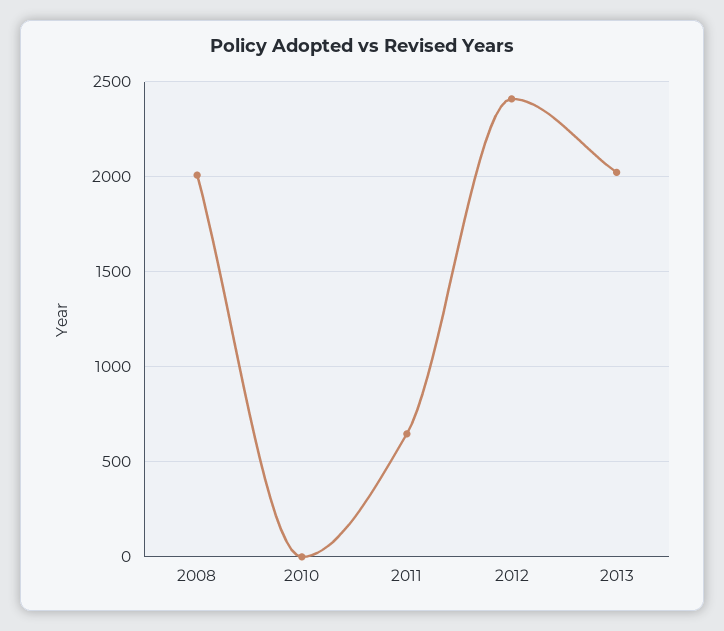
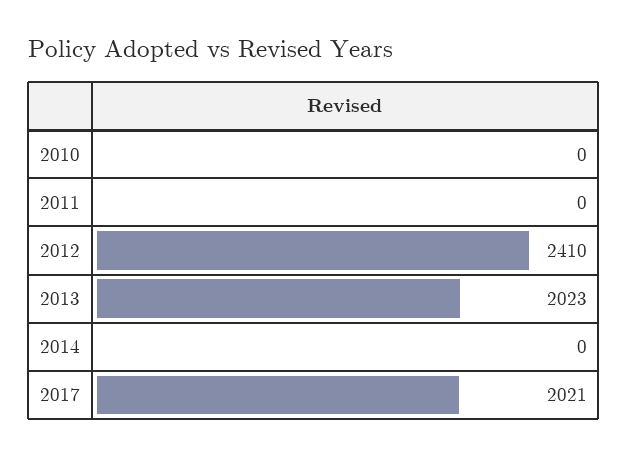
2008: 2000 -> none
2011: 650 -> 0
2014: none -> 0
2017: none -> 2021

